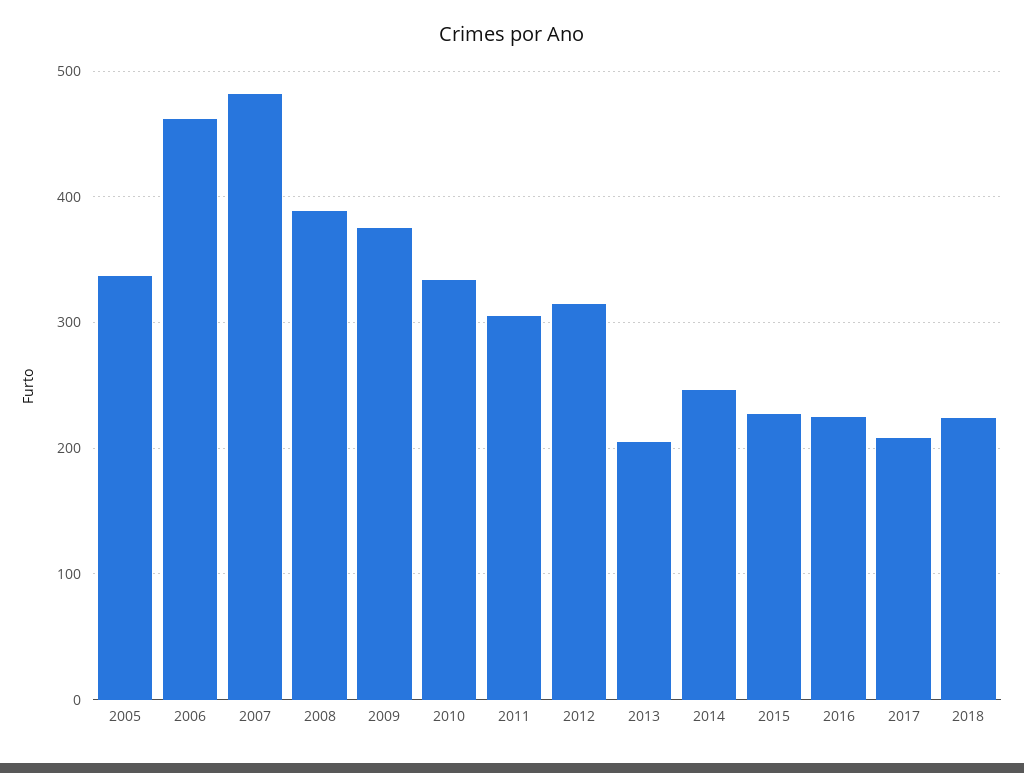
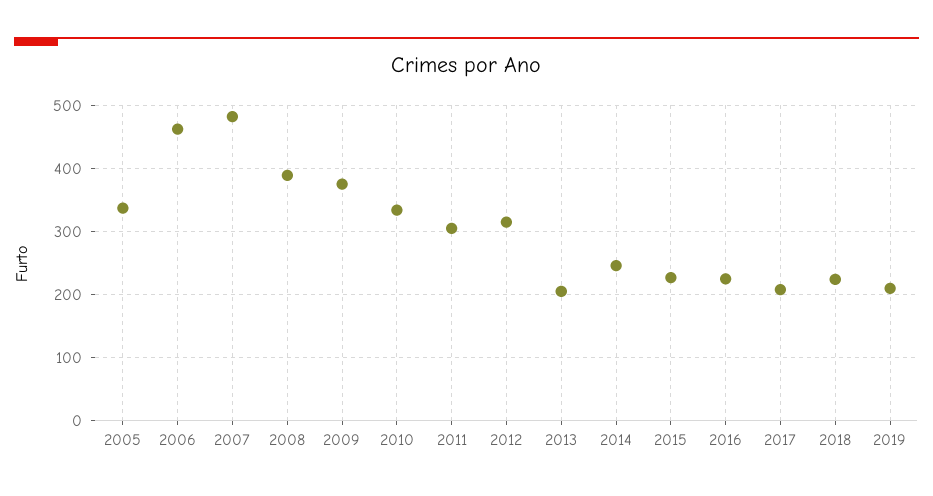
2019: none -> 210

